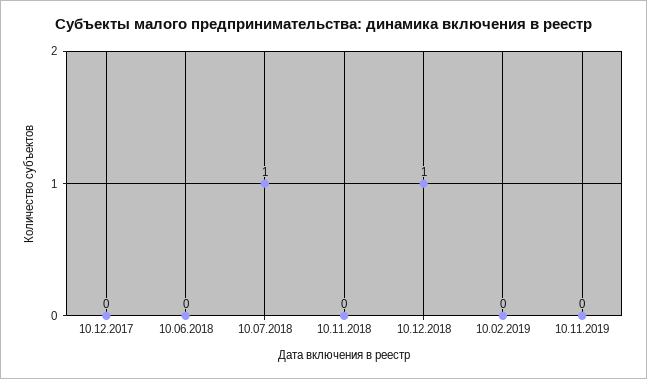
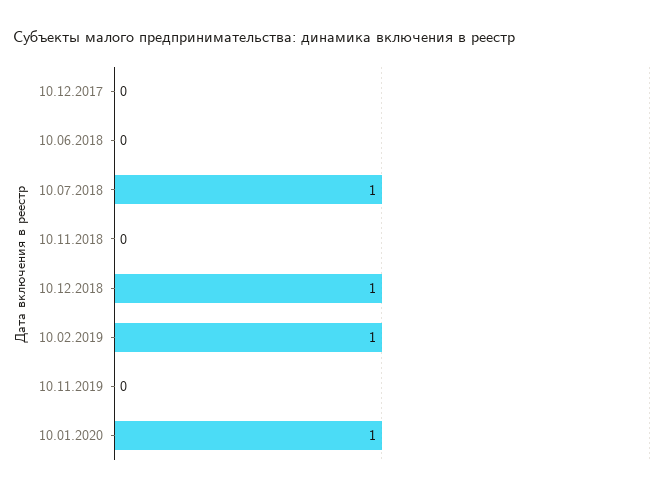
10.02.2019: 0 -> 1
10.01.2020: none -> 1

